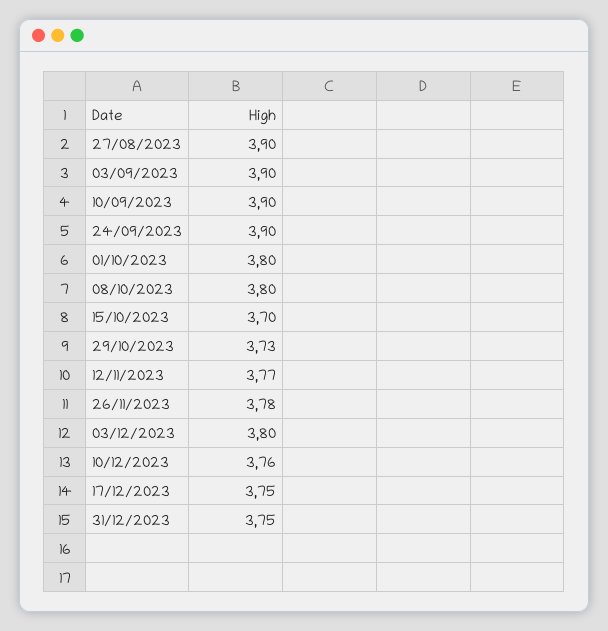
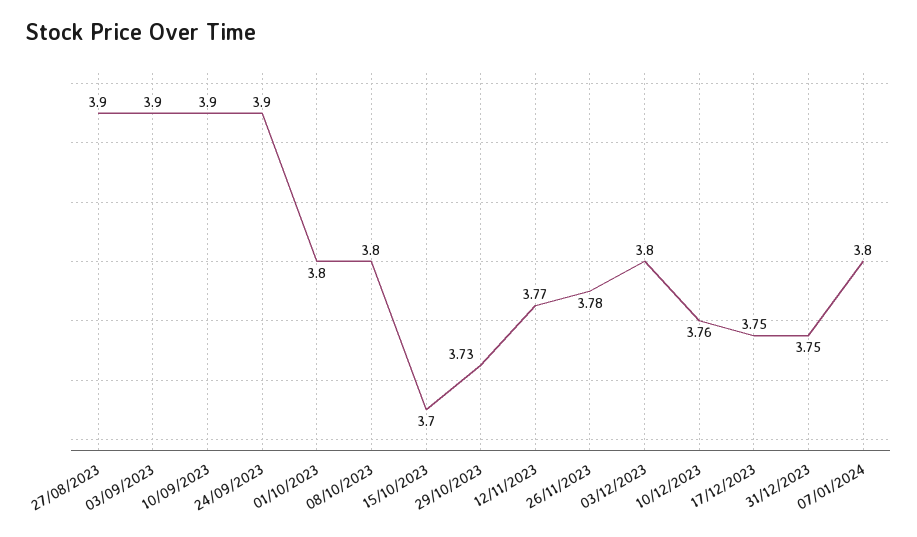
07/01/2024: none -> 3.8

